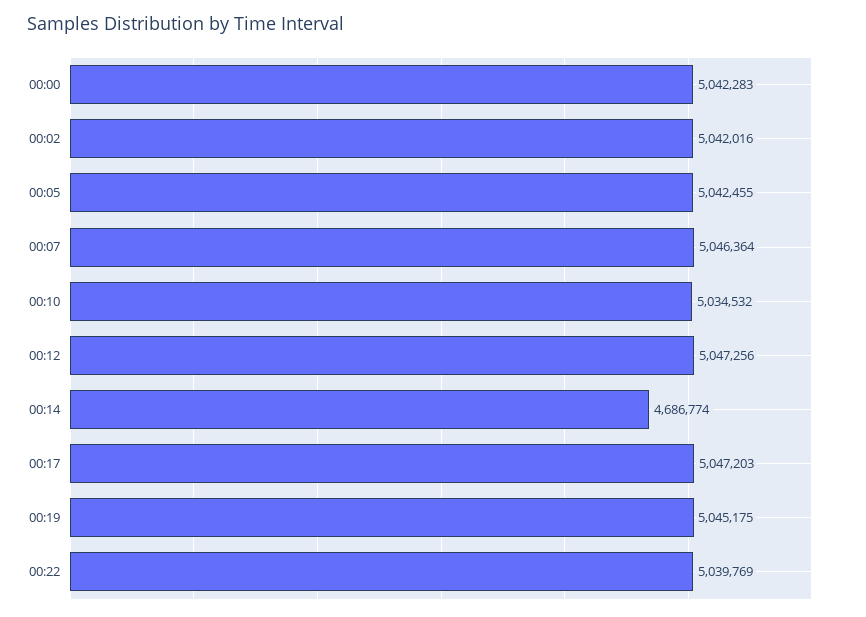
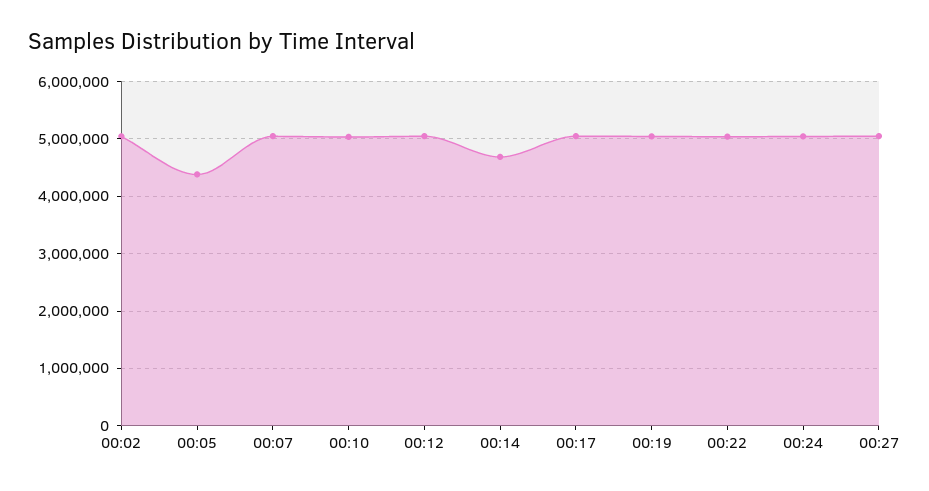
00:00: 5042283 -> none
00:05: 5042455 -> 4400000
00:24: none -> 5000000
00:27: none -> 5000000

